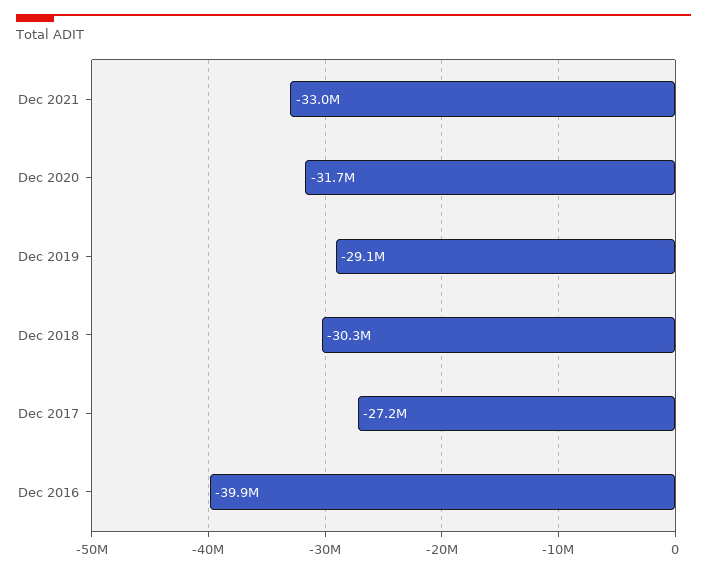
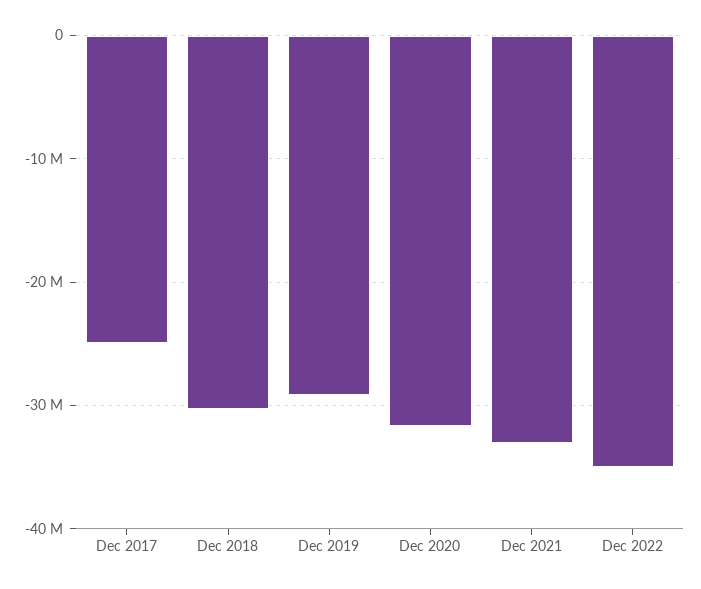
Dec 2017: -27200000 -> -25000000
Dec 2016: -39900000 -> none
Dec 2022: none -> -35000000

